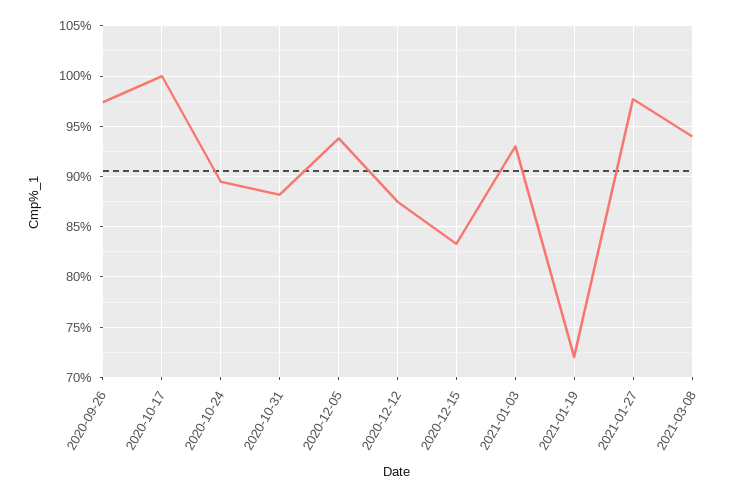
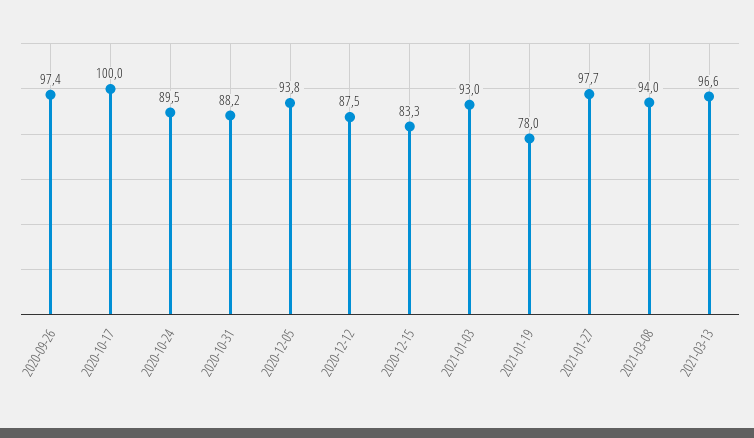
2021-01-19: 72 -> 78
2021-03-13: none -> 96.6

